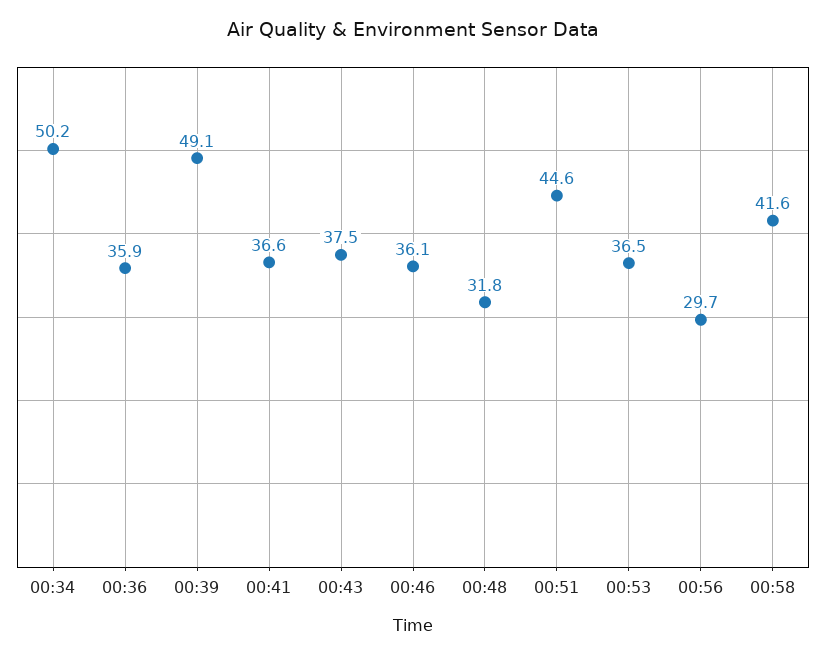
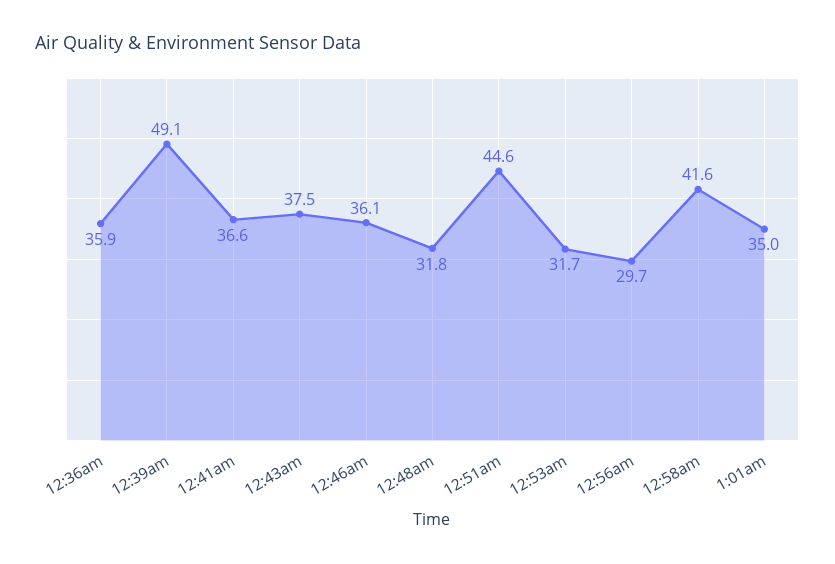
00:34: 50.2 -> none
00:53: 36.5 -> 31.7
1:01am: none -> 35

